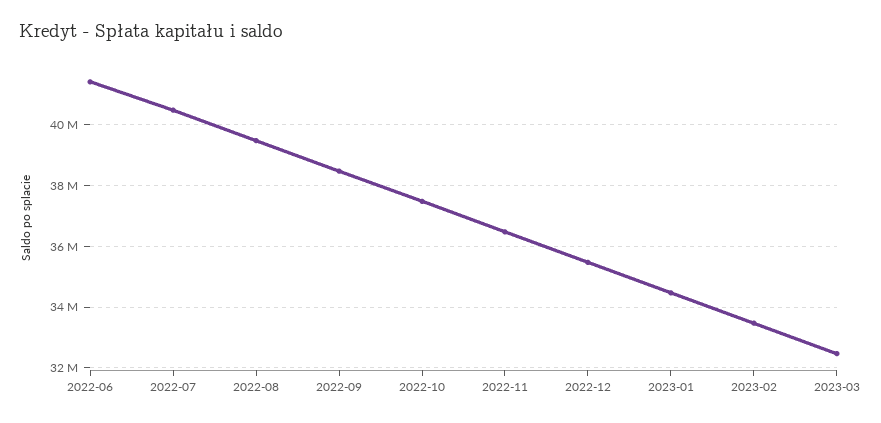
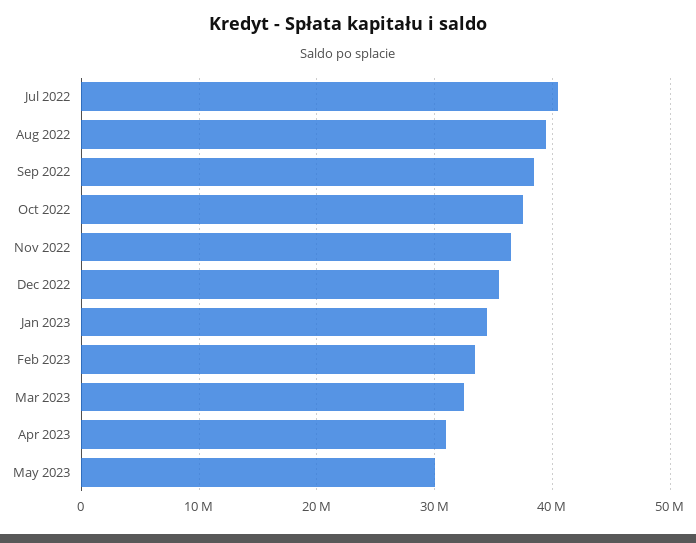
2022-06: 41400000 -> none
Apr 2023: none -> 31000000
May 2023: none -> 30000000

